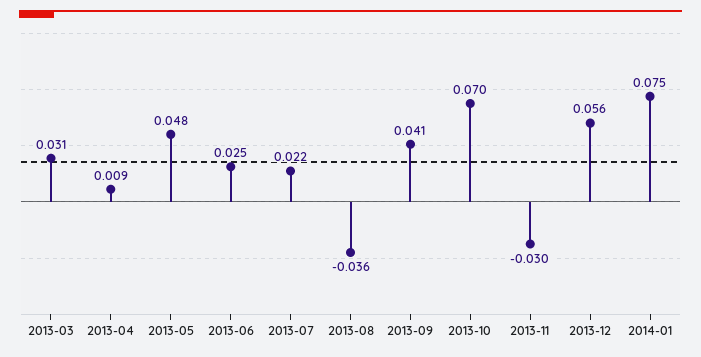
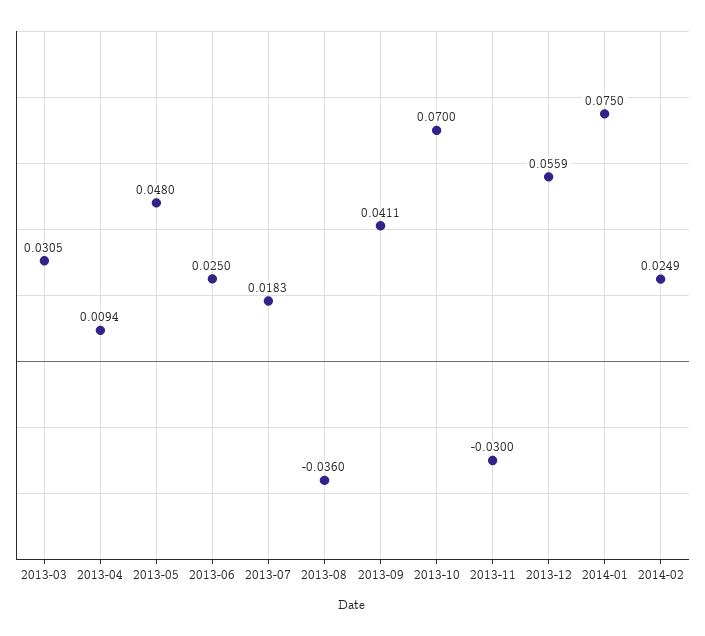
2013-07: 0.022 -> 0.0183
2014-02: none -> 0.0249

